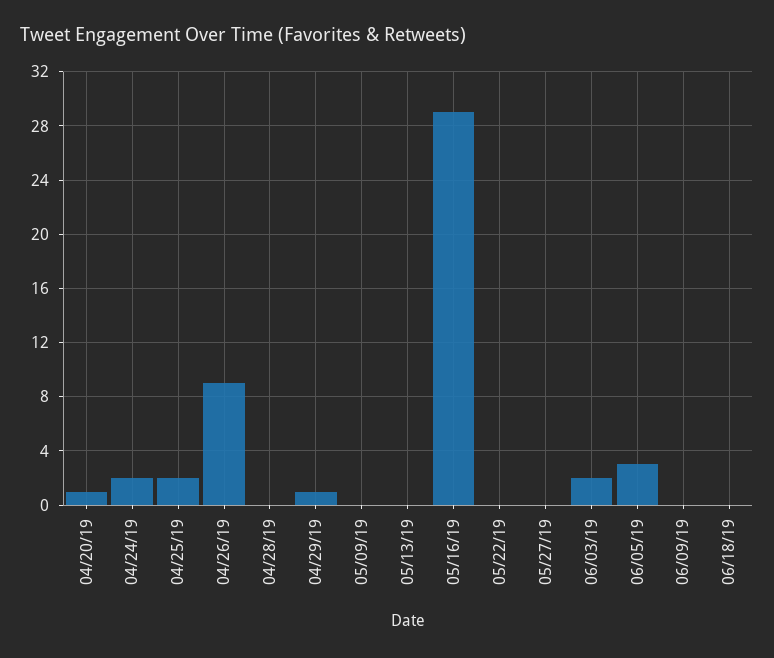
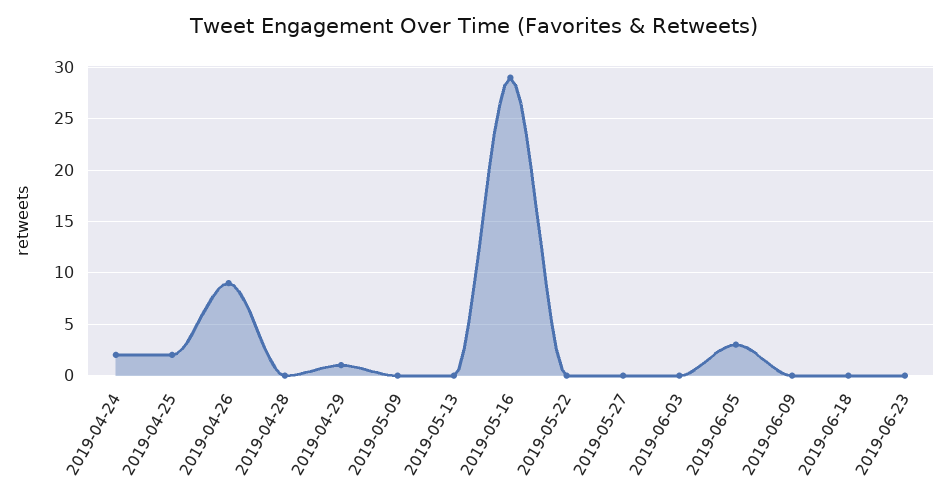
04/20/19: 1 -> none
06/03/19: 2 -> 0
2019-06-23: none -> 0

